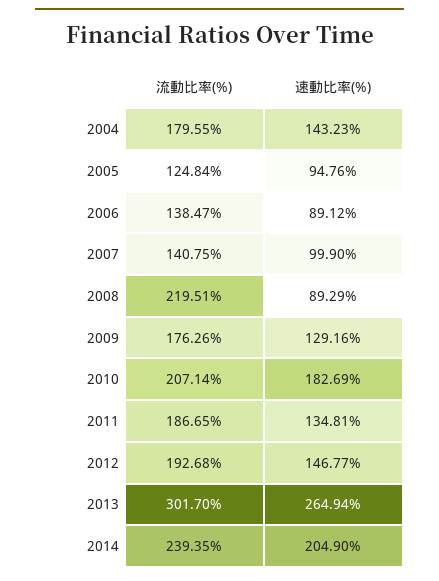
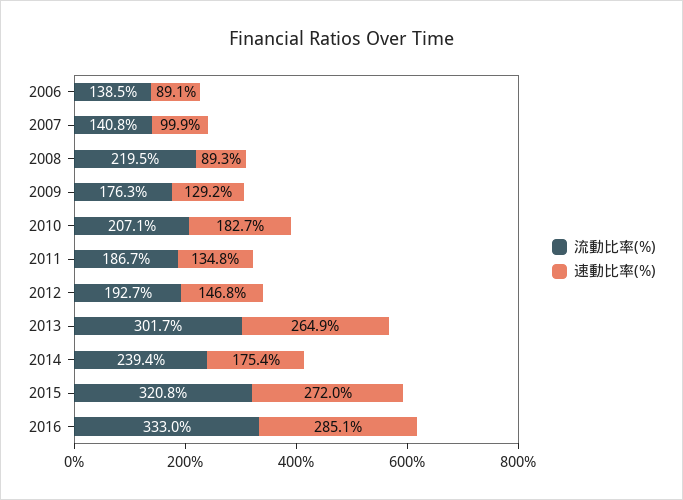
流動比率(%), 2004: 179.55 -> none
速動比率(%), 2004: 143.23 -> none
流動比率(%), 2005: 124.84 -> none
速動比率(%), 2005: 94.76 -> none
速動比率(%), 2014: 204.9 -> 175.4
流動比率(%), 2015: none -> 320.8
速動比率(%), 2015: none -> 272
流動比率(%), 2016: none -> 333
速動比率(%), 2016: none -> 285.1

